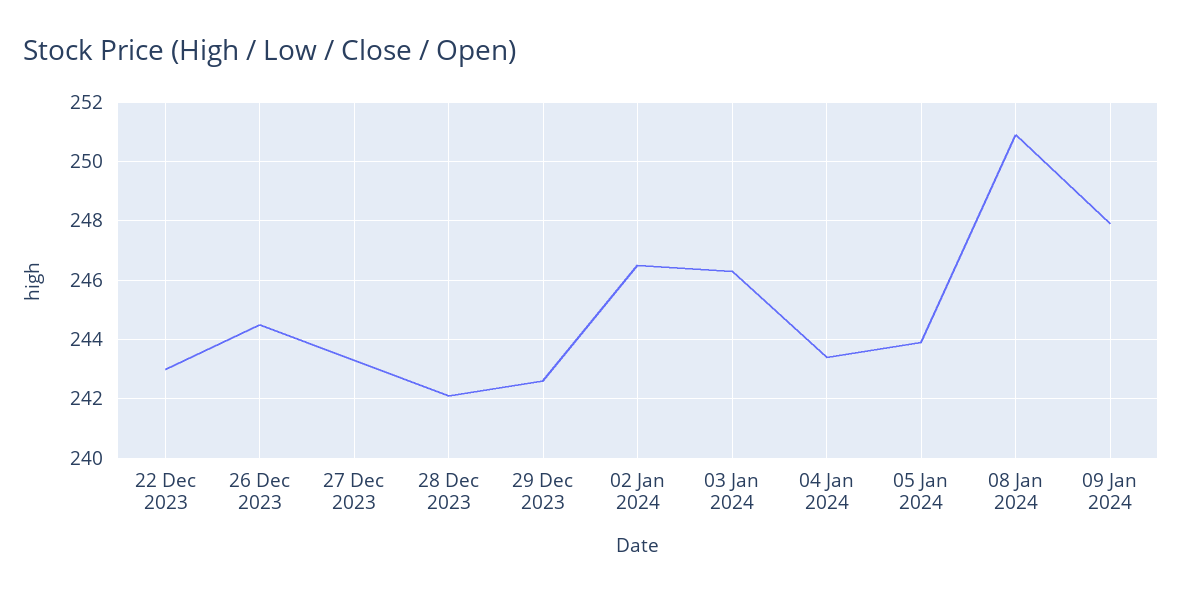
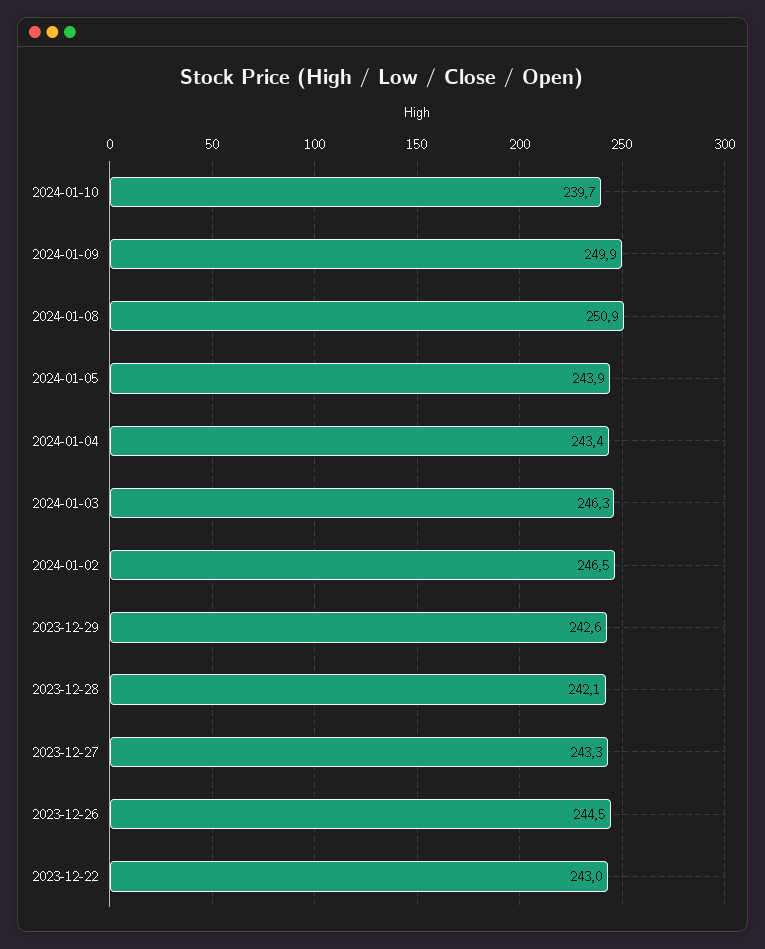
09 Jan 2024: 248 -> 249.9
2024-01-10: none -> 239.7

